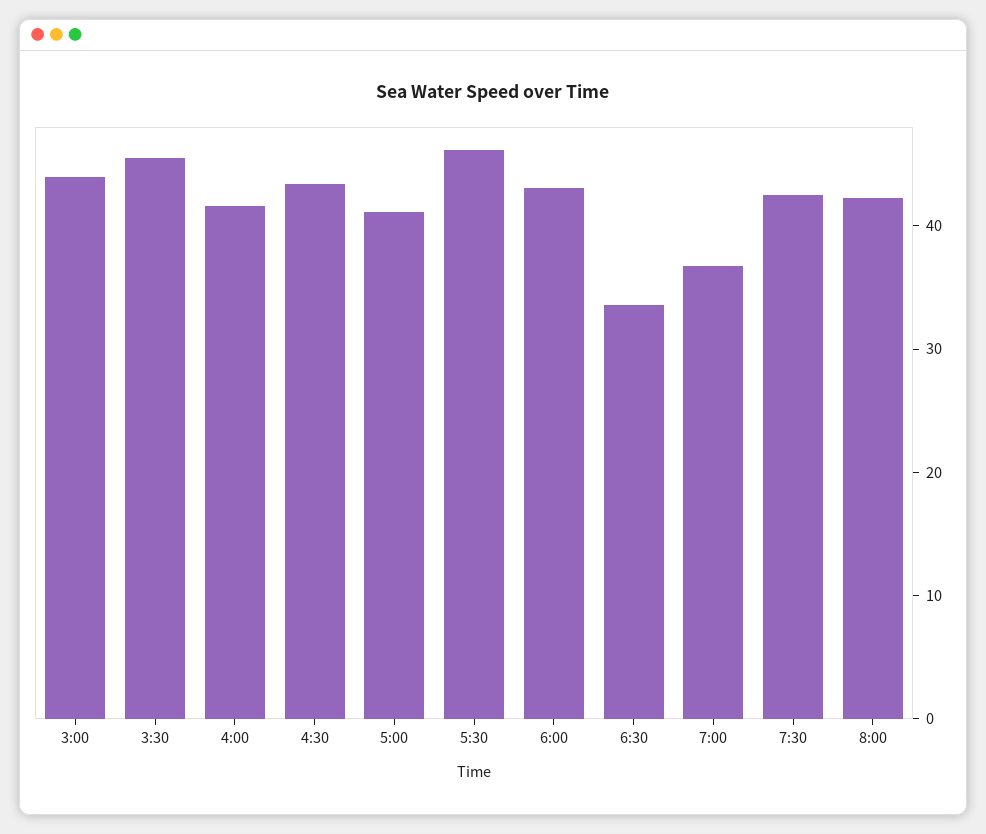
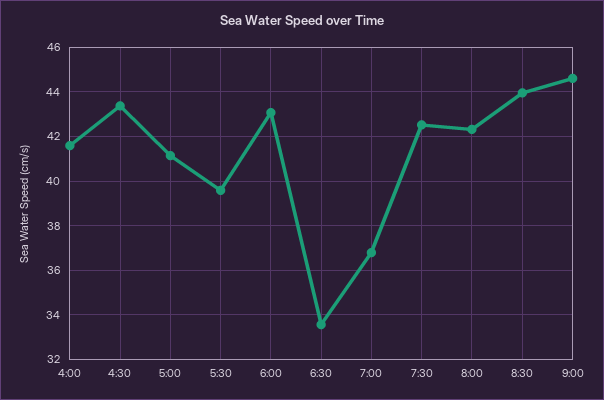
3:00: 44 -> none
3:30: 46 -> none
5:30: 46 -> 39.5
8:30: none -> 44
9:00: none -> 44.5

